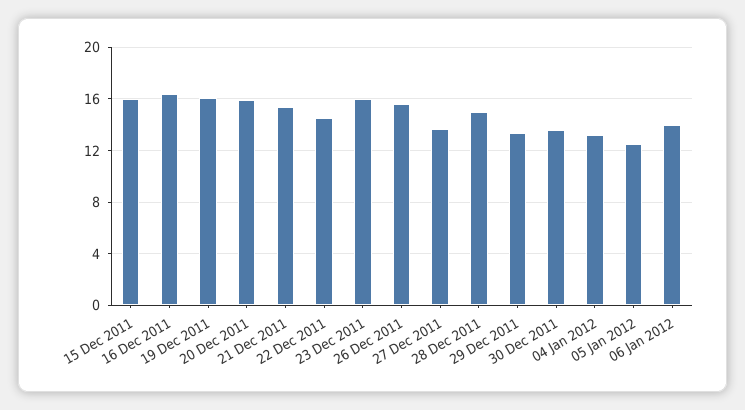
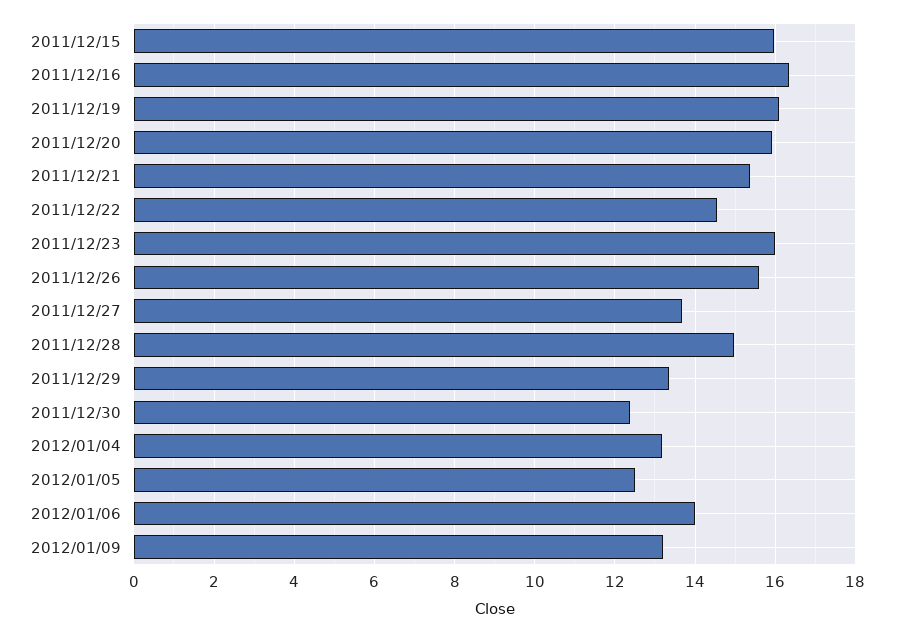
30 Dec 2011: 13.5 -> 12.4
2012/01/09: none -> 13.2

